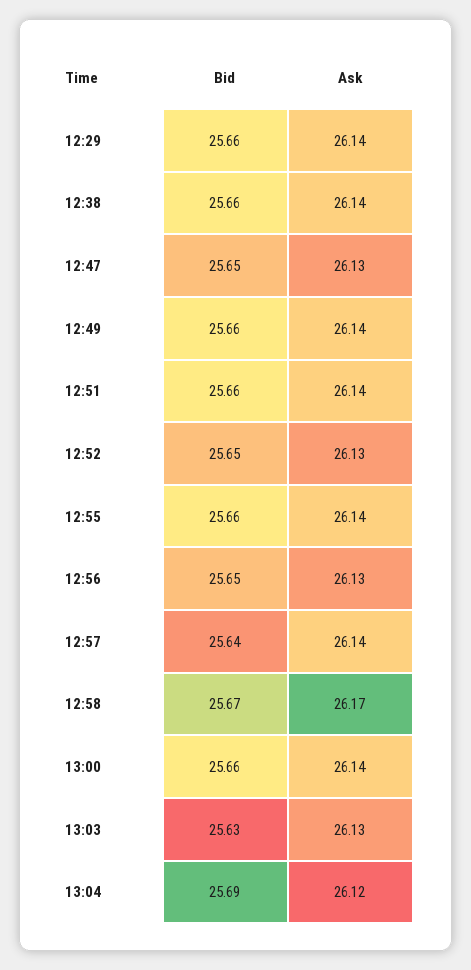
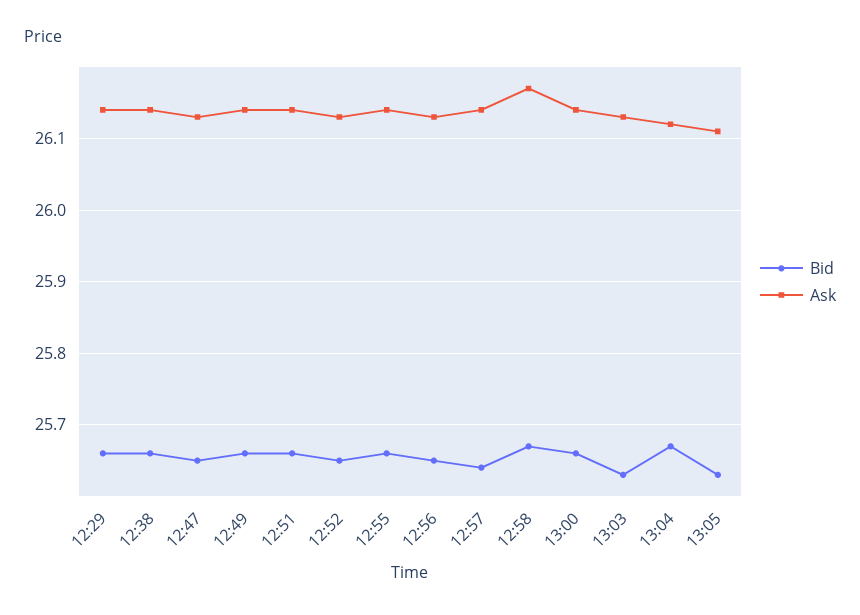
Bid, 13:04: 25.69 -> 25.67
Bid, 13:05: none -> 25.63
Ask, 13:05: none -> 26.11

